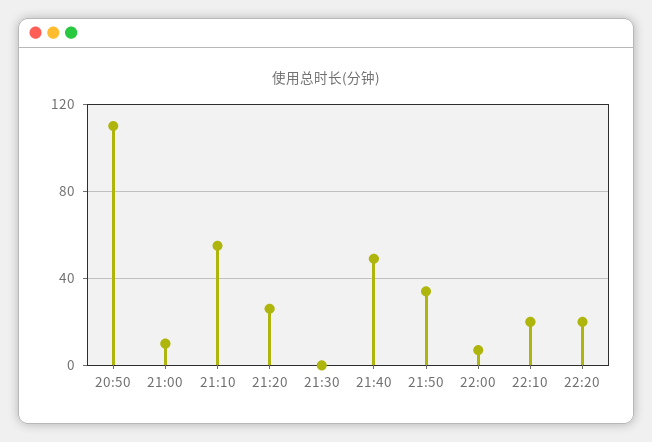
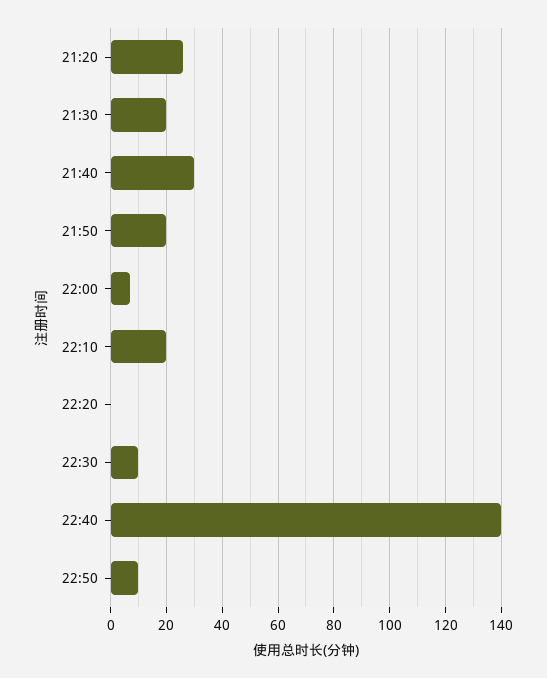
20:50: 110 -> none
21:00: 10 -> none
21:10: 55 -> none
21:30: 0 -> 20
21:40: 50 -> 30
21:50: 35 -> 20
22:20: 20 -> 0
22:30: none -> 10
22:40: none -> 140
22:50: none -> 10

